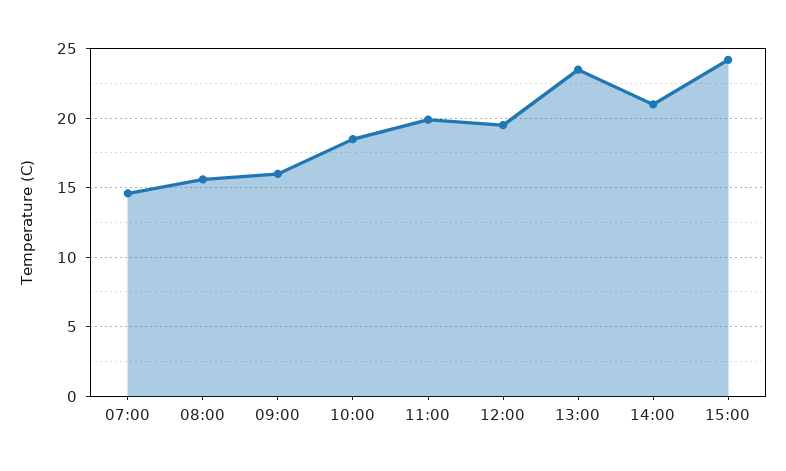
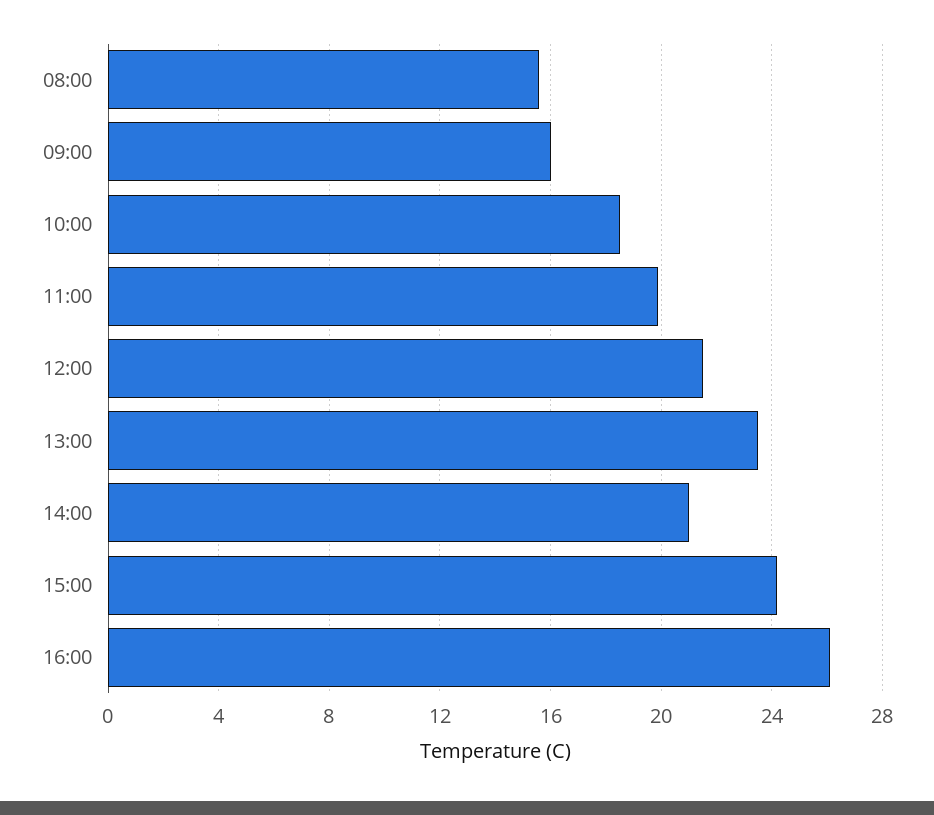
07:00: 14.5 -> none
12:00: 19.5 -> 21.5
16:00: none -> 26

